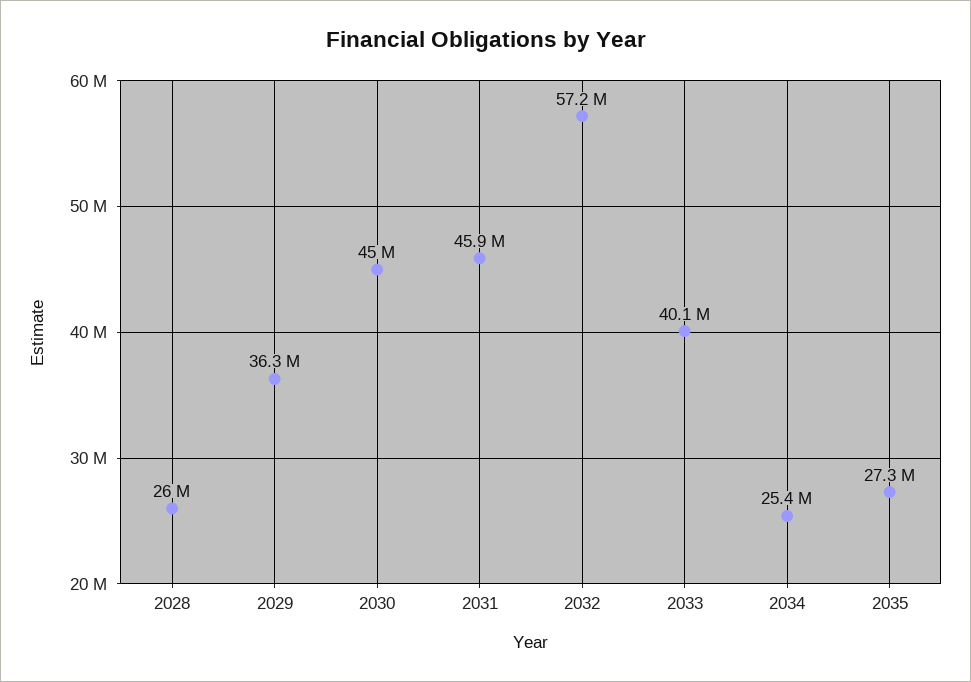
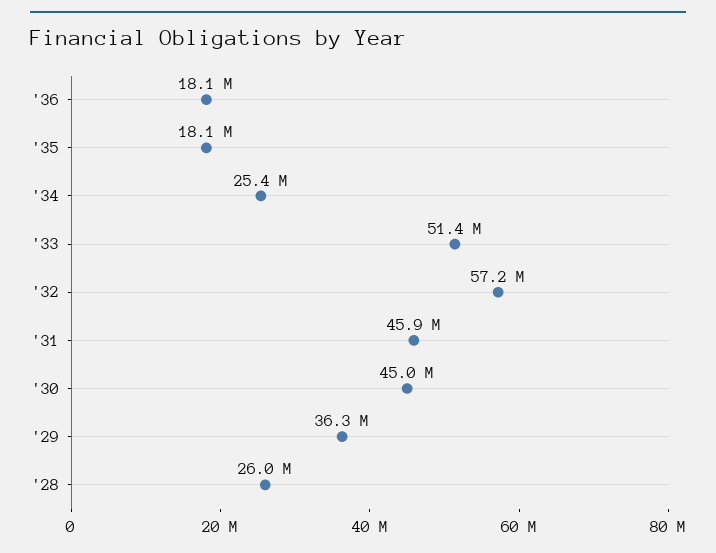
2033: 40100000 -> 51400000
2035: 27300000 -> 18100000
'36: none -> 18100000

